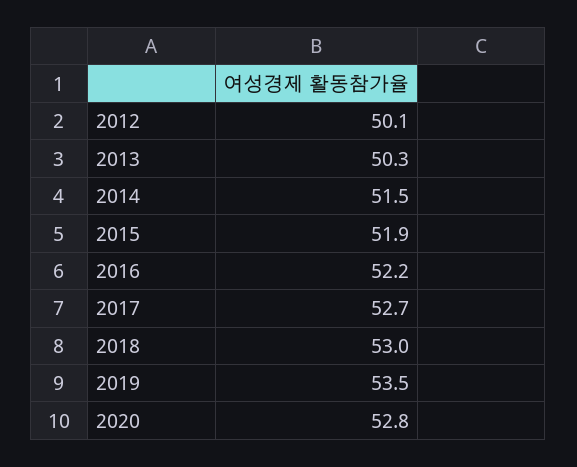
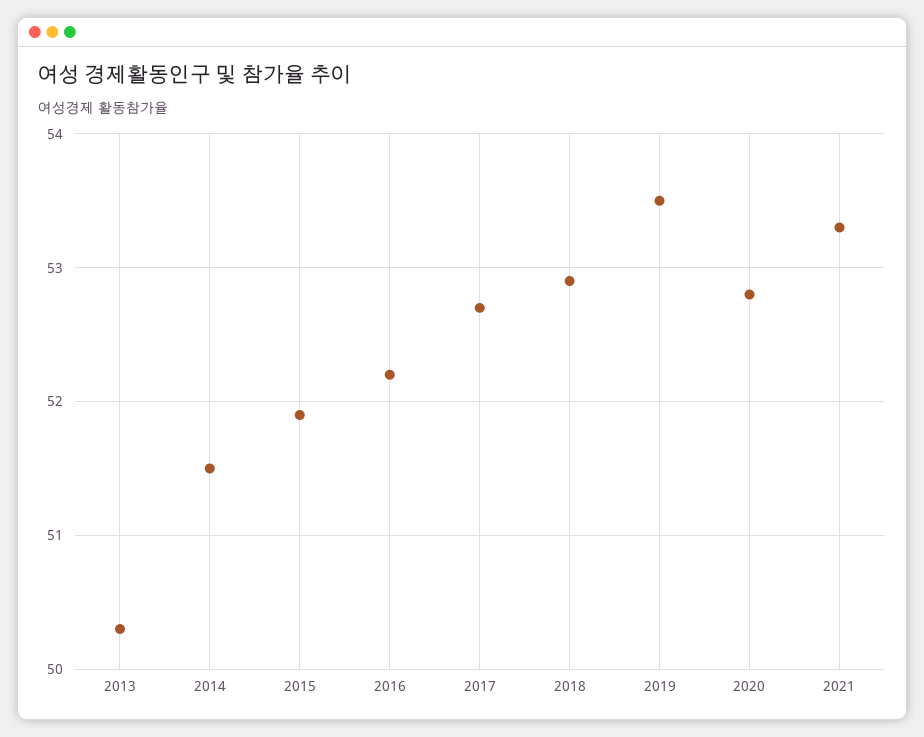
2012: 50.1 -> none
2018: 53 -> 52.9
2021: none -> 53.3

